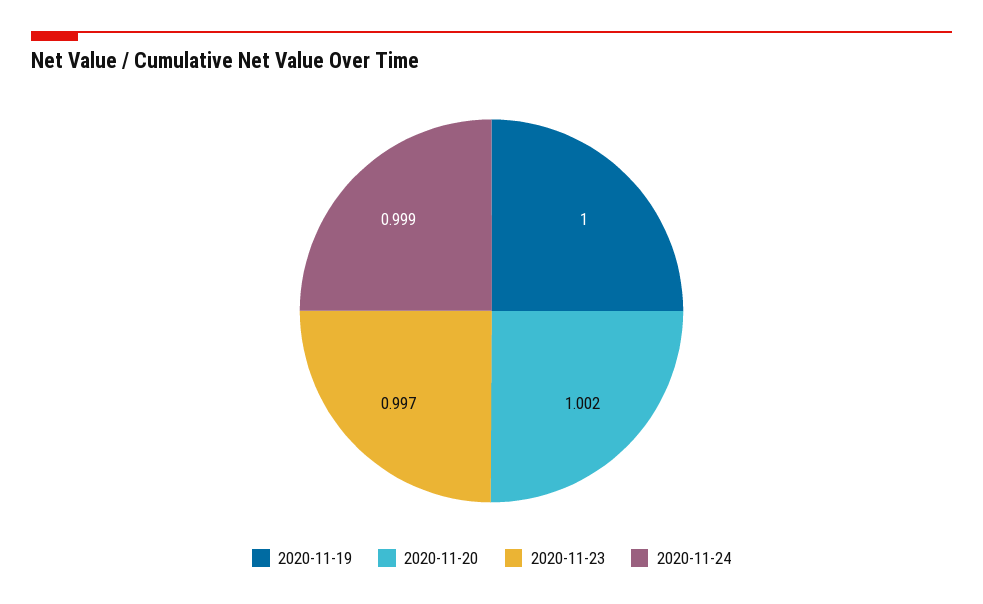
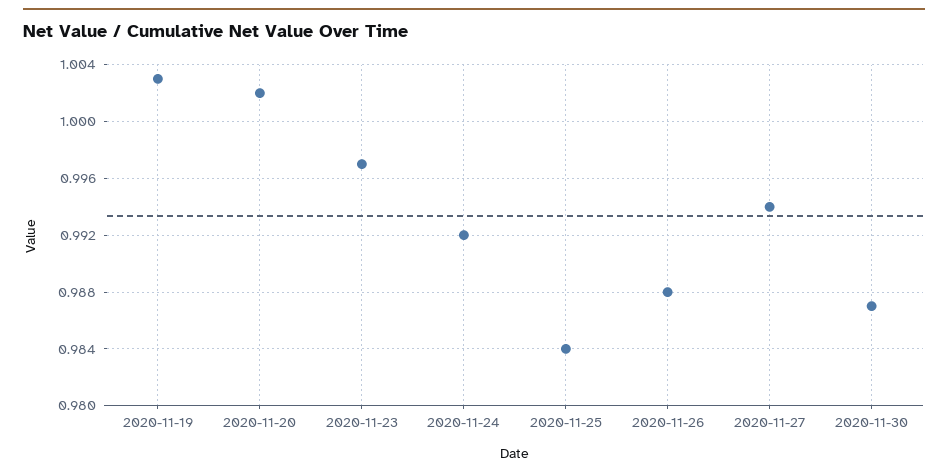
2020-11-19: 1 -> 1.003
2020-11-24: 0.999 -> 0.992
2020-11-25: none -> 0.984
2020-11-26: none -> 0.988
2020-11-27: none -> 0.994
2020-11-30: none -> 0.987

